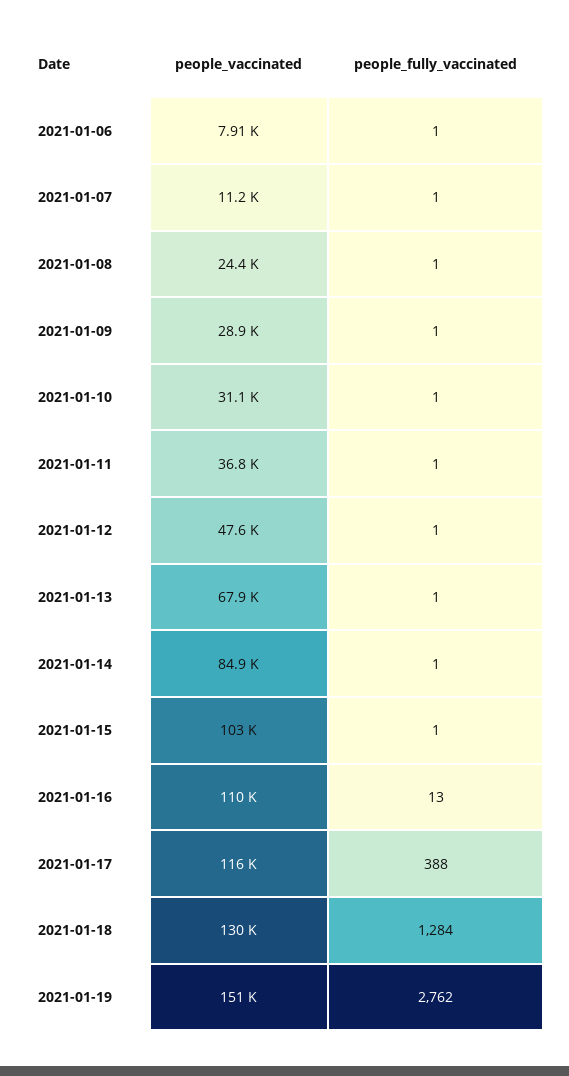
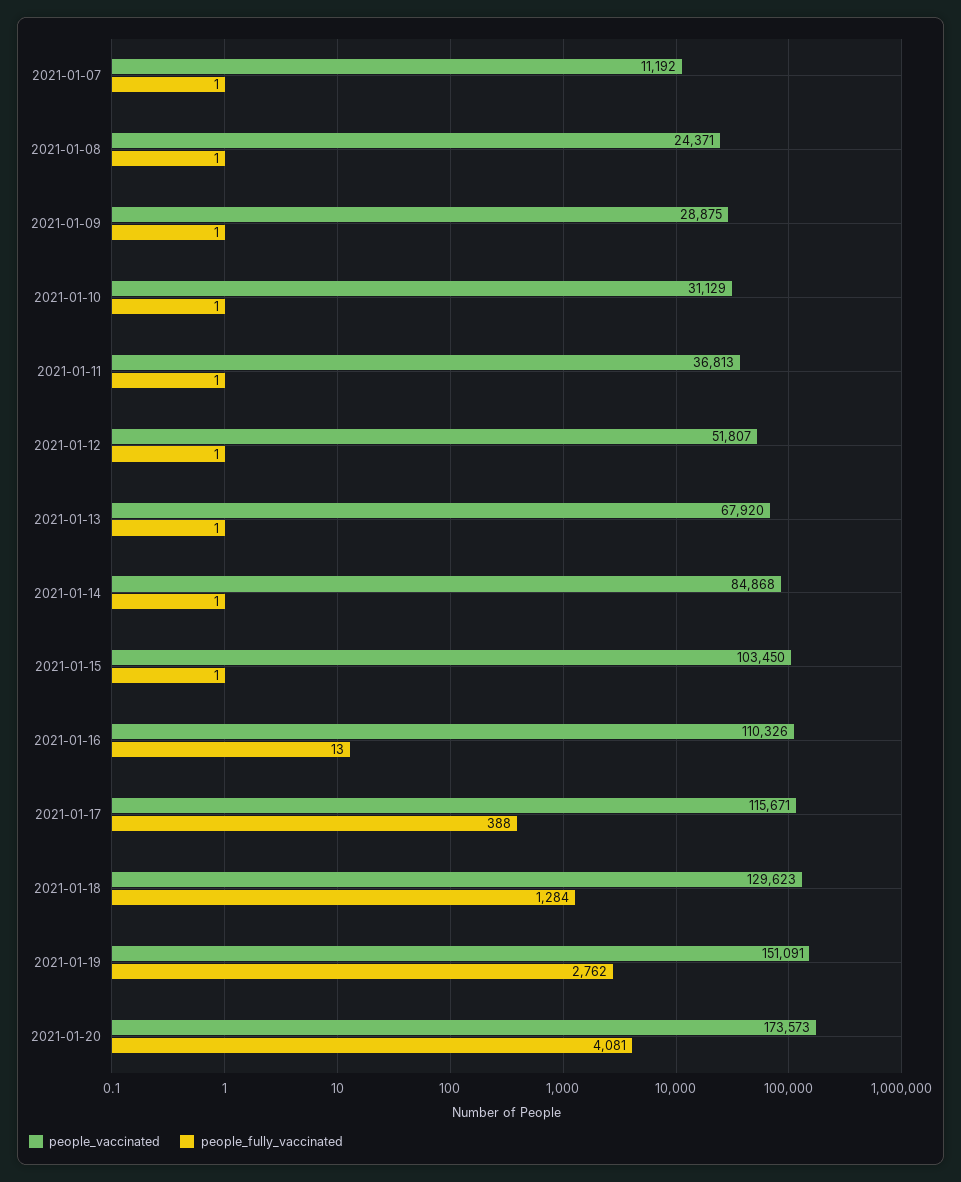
people_vaccinated, 2021-01-06: 7910 -> none
people_fully_vaccinated, 2021-01-06: 1 -> none
people_vaccinated, 2021-01-12: 47600 -> 51807
people_vaccinated, 2021-01-20: none -> 173573
people_fully_vaccinated, 2021-01-20: none -> 4081

